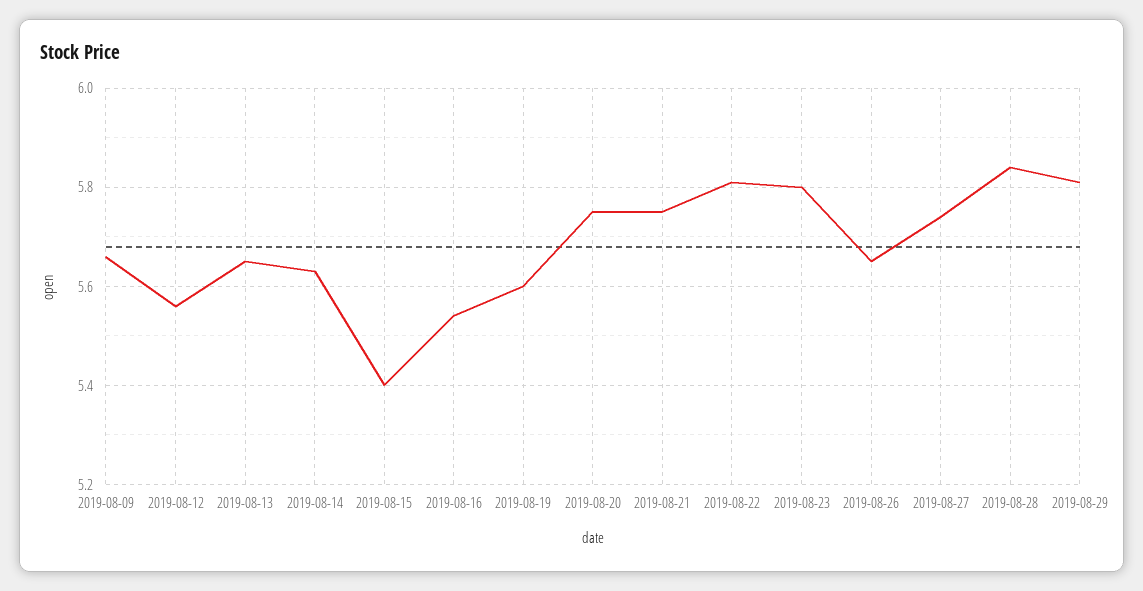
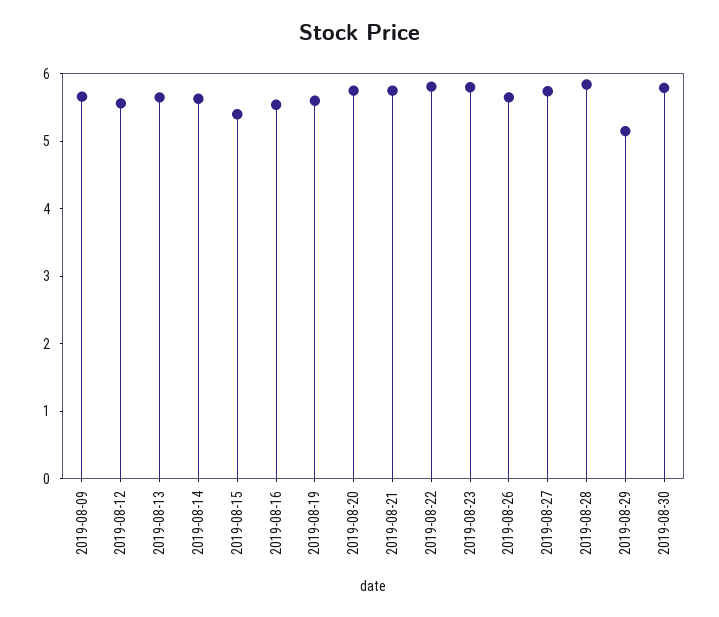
2019-08-29: 5.8 -> 5.2
2019-08-30: none -> 5.8

